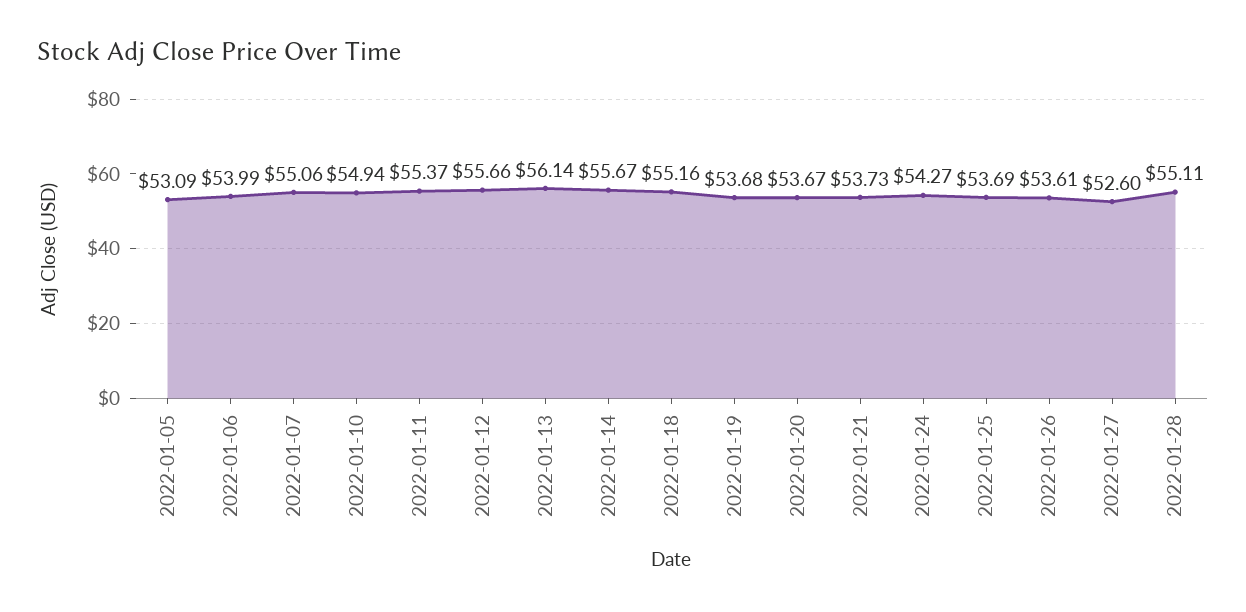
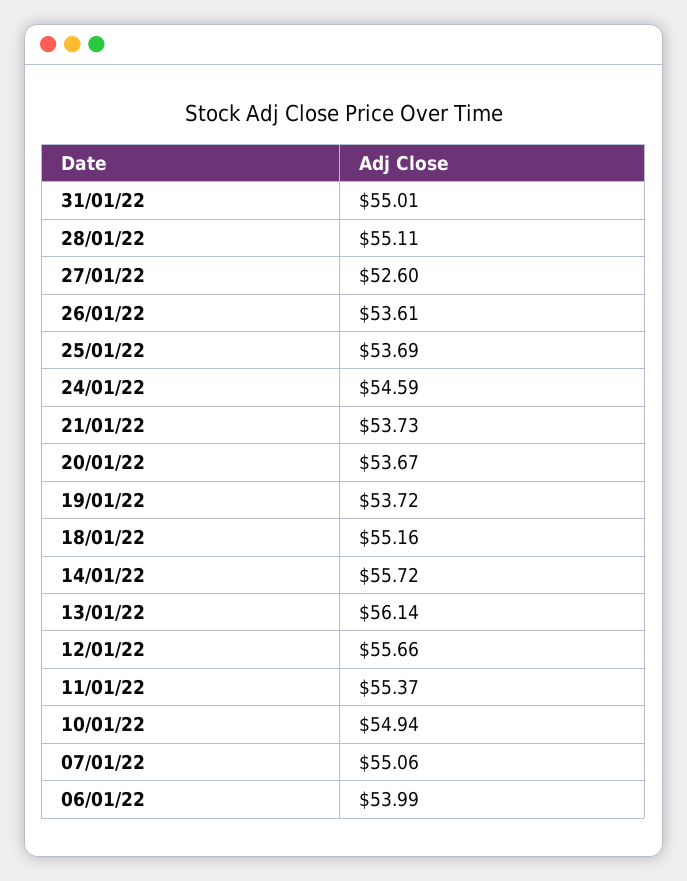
2022-01-05: 53.09 -> none
2022-01-14: 55.67 -> 55.72
2022-01-19: 53.68 -> 53.72
2022-01-24: 54.27 -> 54.59
31/01/22: none -> 55.01

